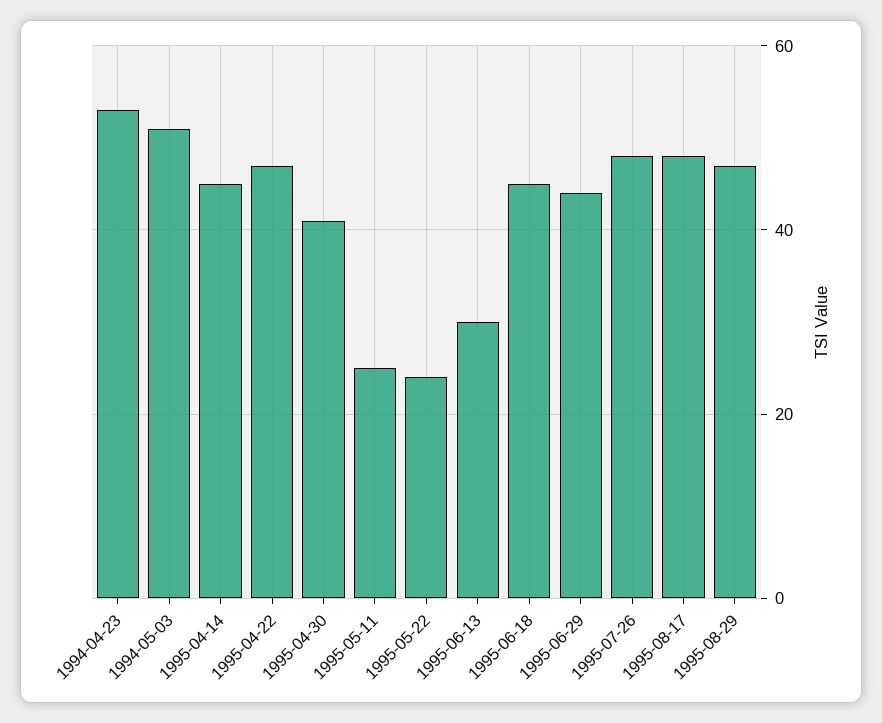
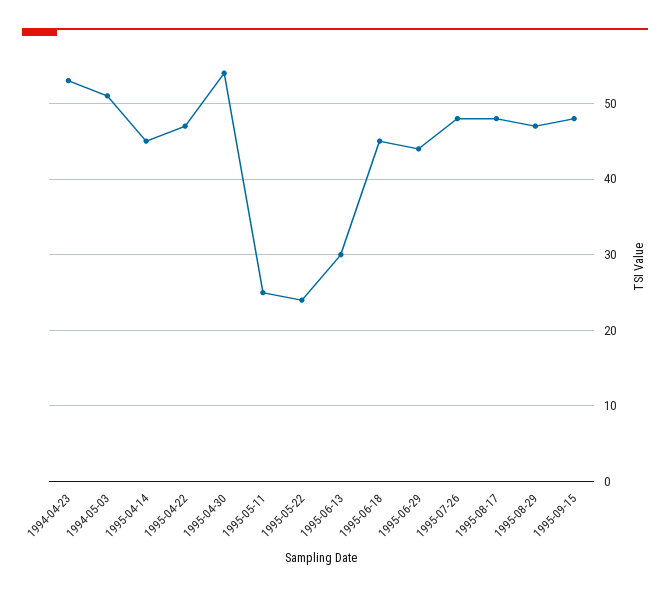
1995-04-30: 40 -> 54
1995-09-15: none -> 48

